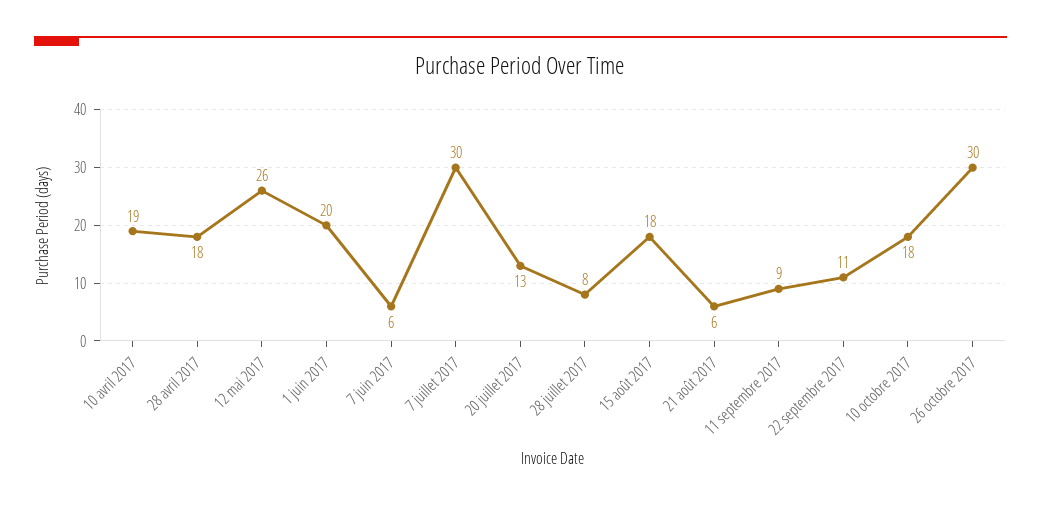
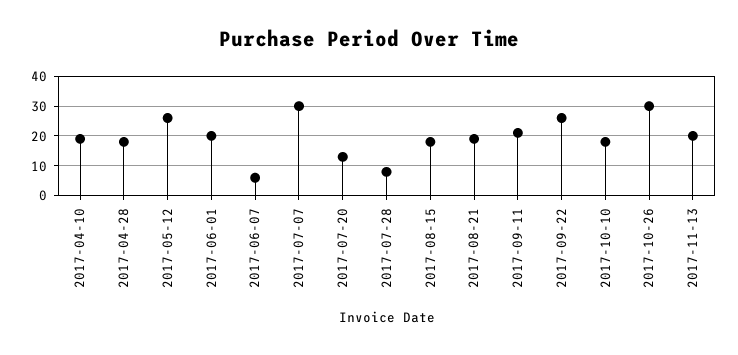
21 août 2017: 6 -> 20
11 septembre 2017: 9 -> 20
22 septembre 2017: 11 -> 25
2017-11-13: none -> 20

